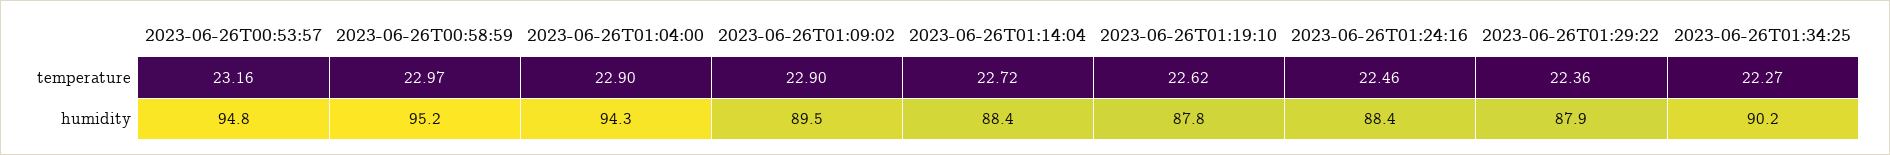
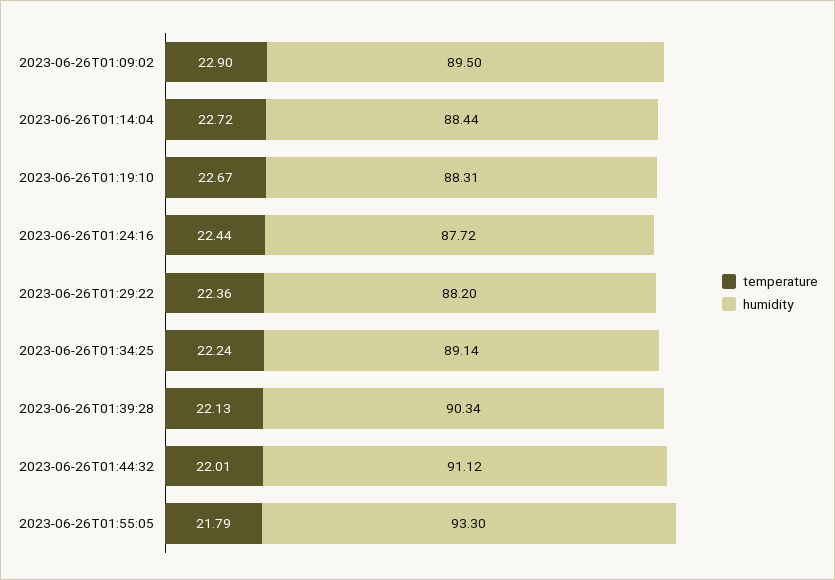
temperature, 2023-06-26T00:53:57: 23.16 -> none
temperature, 2023-06-26T00:58:59: 22.97 -> none
temperature, 2023-06-26T01:04:00: 22.9 -> none
temperature, 2023-06-26T01:19:10: 22.62 -> 22.67
temperature, 2023-06-26T01:24:16: 22.46 -> 22.44
temperature, 2023-06-26T01:34:25: 22.27 -> 22.24
humidity, 2023-06-26T00:53:57: 94.8 -> none
humidity, 2023-06-26T00:58:59: 95.2 -> none
humidity, 2023-06-26T01:04:00: 94.3 -> none
humidity, 2023-06-26T01:19:10: 87.8 -> 88.31
humidity, 2023-06-26T01:24:16: 88.4 -> 87.72
humidity, 2023-06-26T01:29:22: 87.9 -> 88.2
humidity, 2023-06-26T01:34:25: 90.2 -> 89.14
temperature, 2023-06-26T01:39:28: none -> 22.13
humidity, 2023-06-26T01:39:28: none -> 90.34
temperature, 2023-06-26T01:44:32: none -> 22.01
humidity, 2023-06-26T01:44:32: none -> 91.12
temperature, 2023-06-26T01:55:05: none -> 21.79
humidity, 2023-06-26T01:55:05: none -> 93.3

